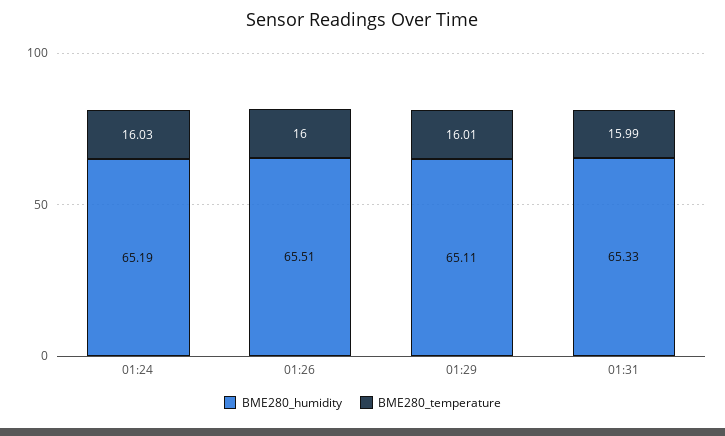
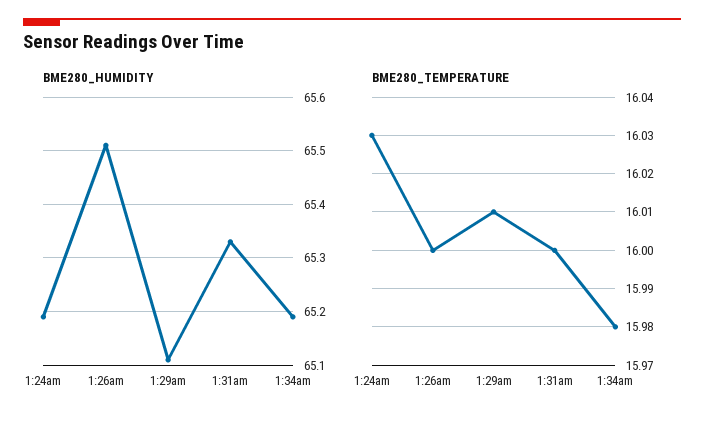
BME280_temperature, 01:31: 15.99 -> 16
BME280_humidity, 1:34am: none -> 65.2
BME280_temperature, 1:34am: none -> 15.98

